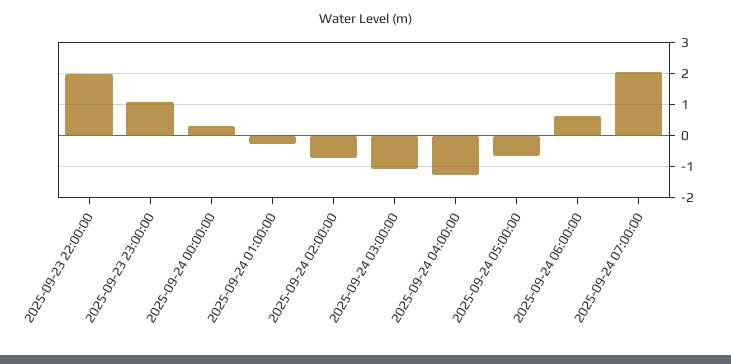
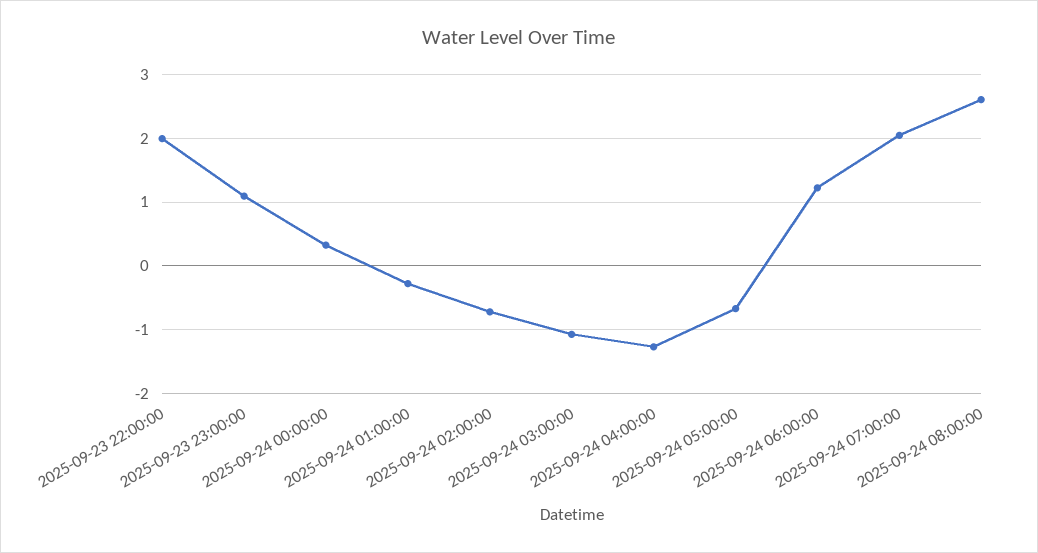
2025-09-24 06:00:00: 0.6 -> 1.2
2025-09-24 08:00:00: none -> 2.6

